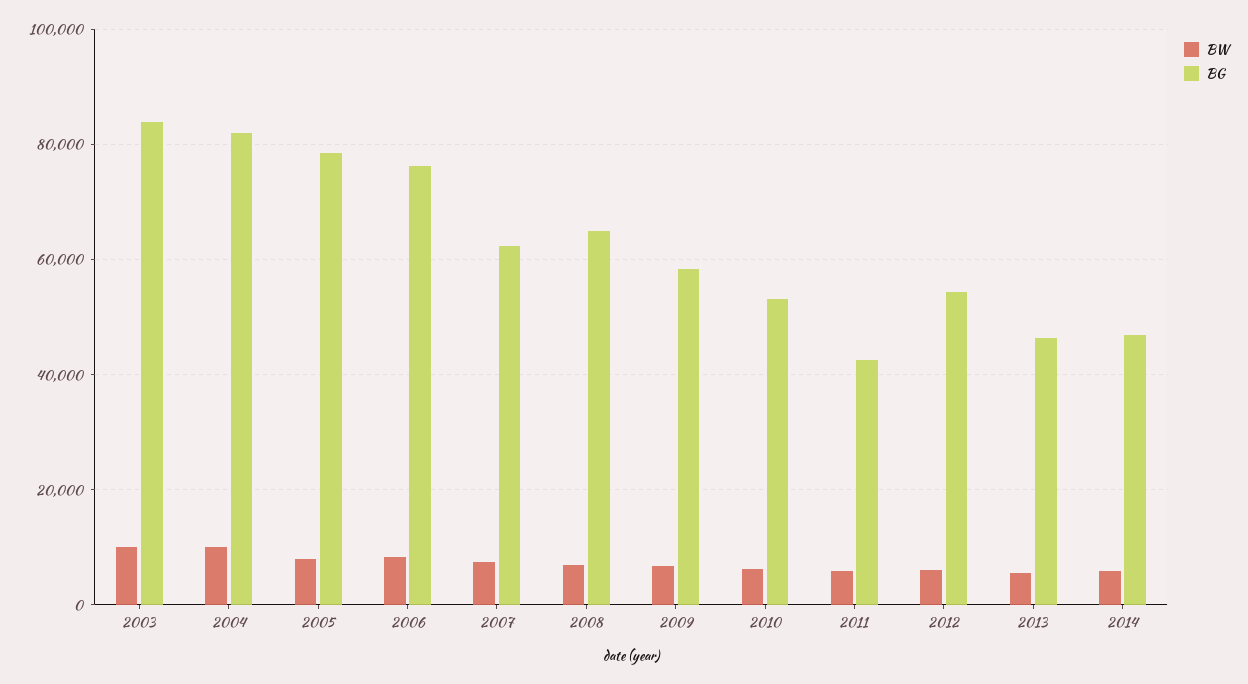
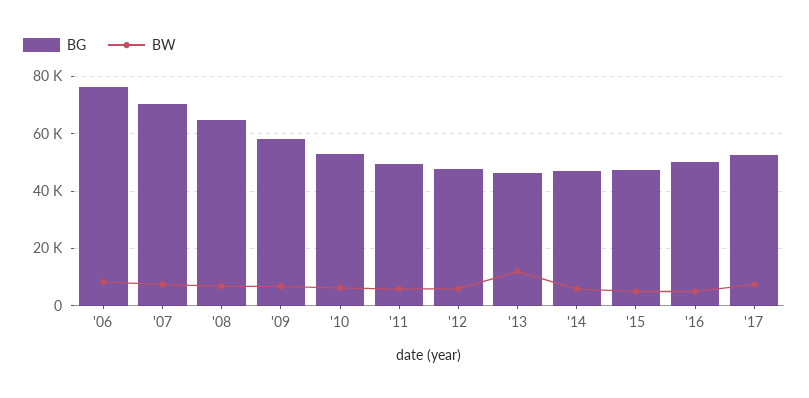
BW, 2003: 10000 -> none
BG, 2003: 84000 -> none
BW, 2004: 10000 -> none
BG, 2004: 82000 -> none
BW, 2005: 8000 -> none
BG, 2005: 78000 -> none
BG, 2007: 62000 -> 70000
BG, 2011: 42000 -> 50000
BG, 2012: 54000 -> 47500
BW, 2013: 6000 -> 12500
BG, '15: none -> 47500
BW, '15: none -> 5000
BG, '16: none -> 50000
BW, '16: none -> 5000
BG, '17: none -> 52500
BW, '17: none -> 7500

